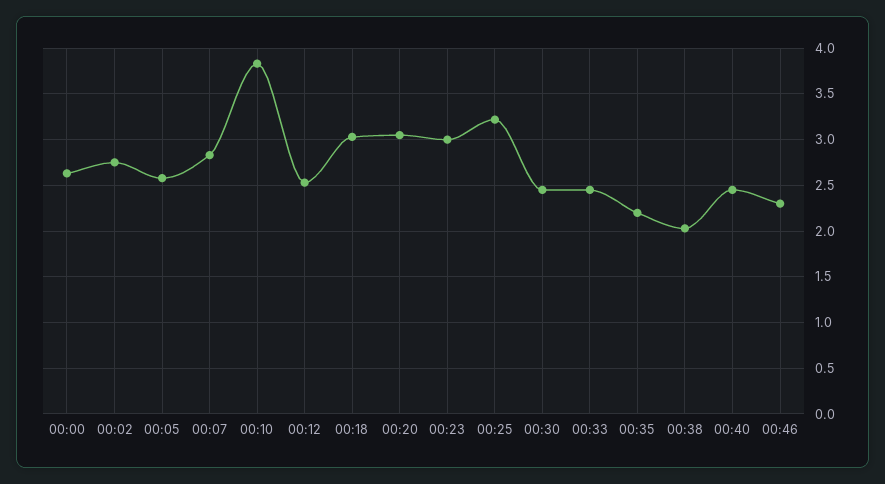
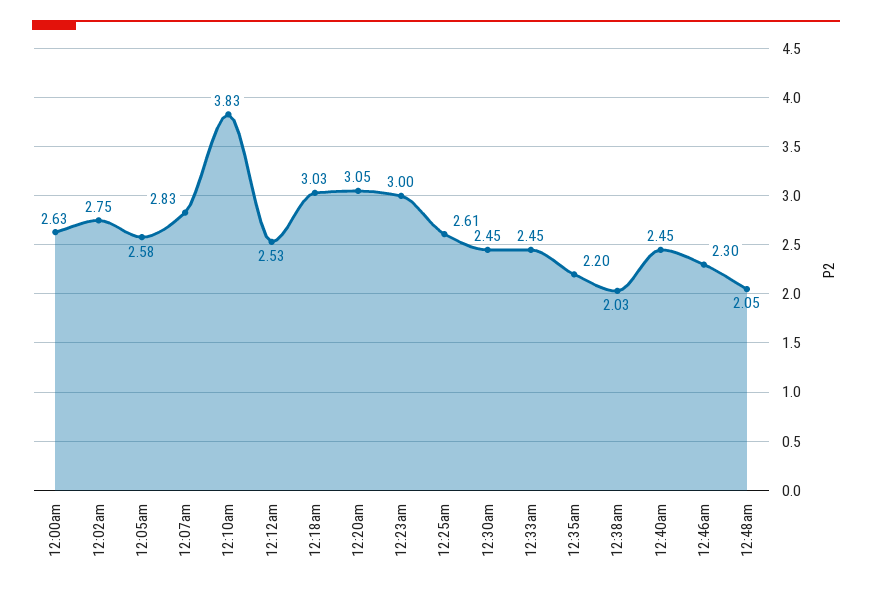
00:25: 3.2 -> 2.61
12:48am: none -> 2.05

